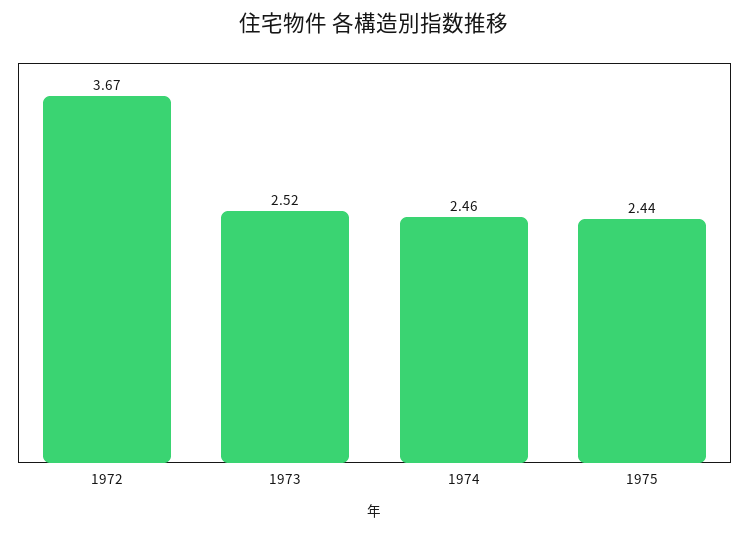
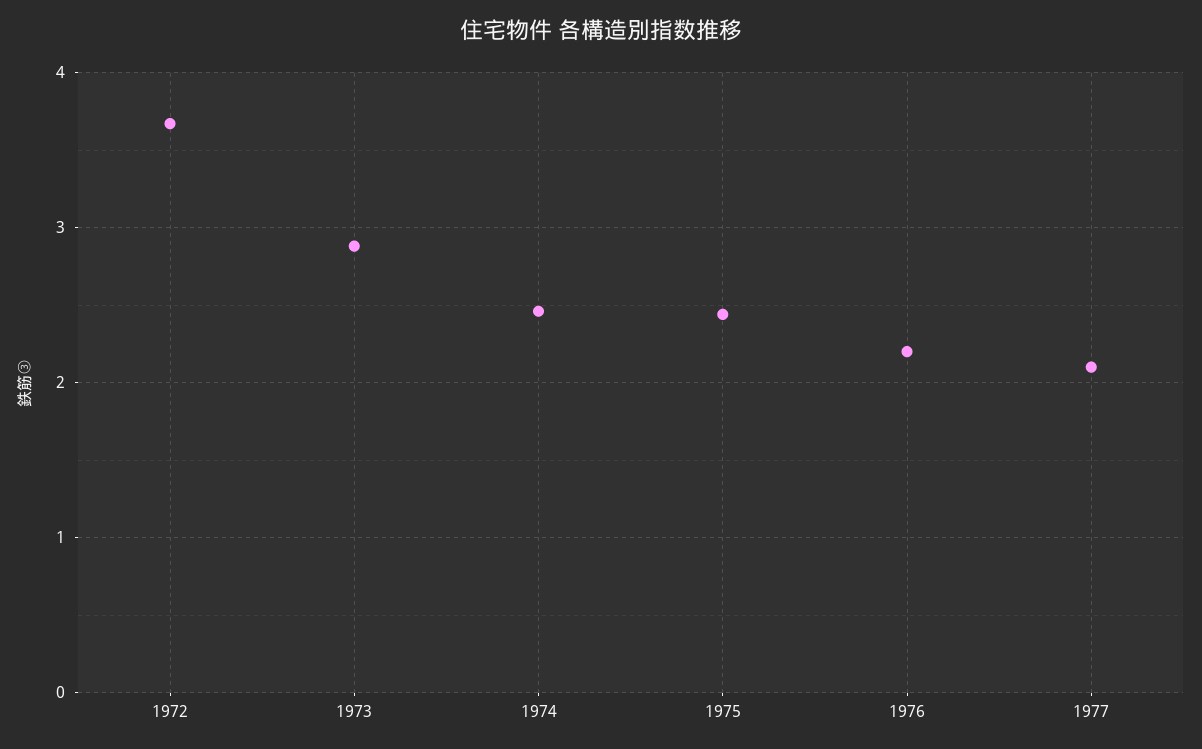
1973: 2.52 -> 2.9
1976: none -> 2.2
1977: none -> 2.1

